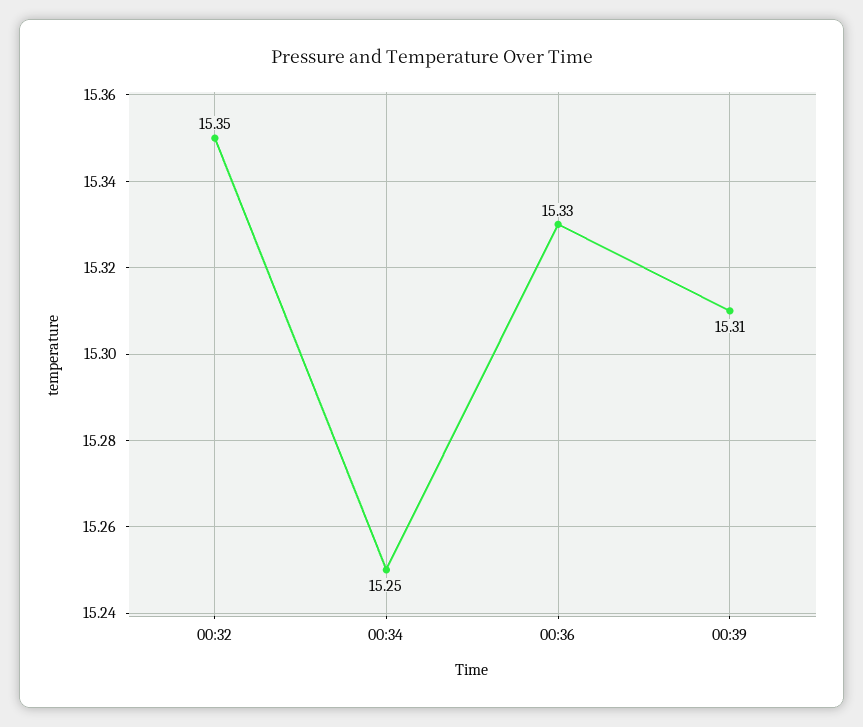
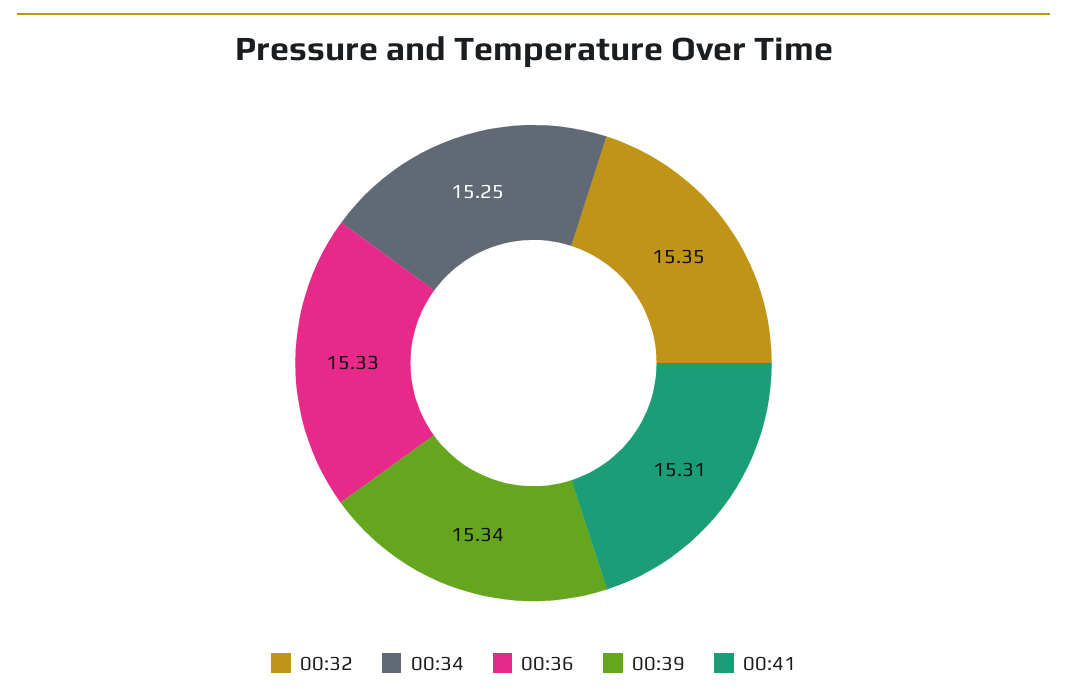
00:39: 15.31 -> 15.34
00:41: none -> 15.31

